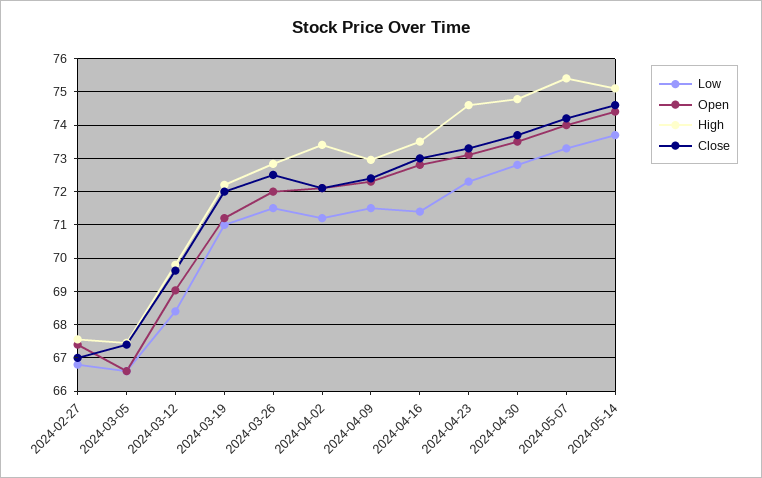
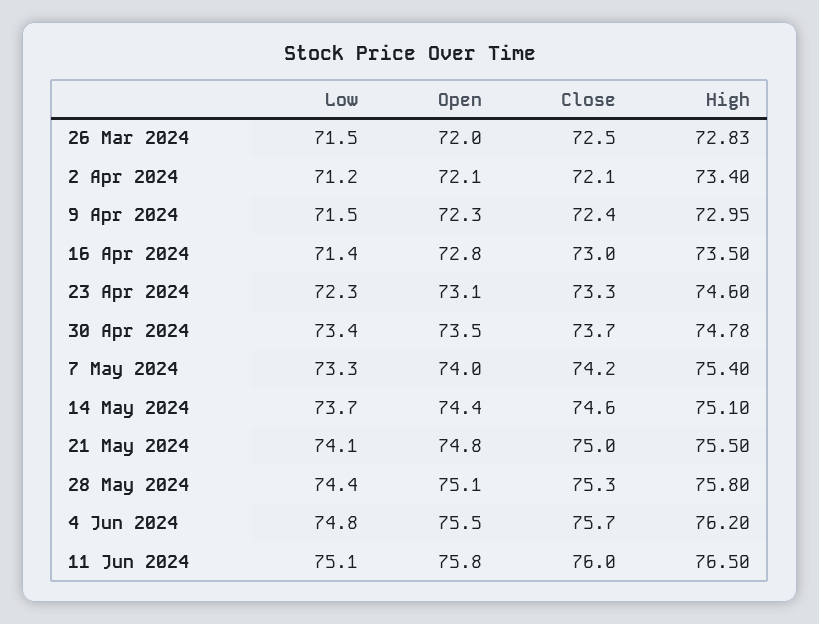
Low, 2024-02-27: 66.8 -> none
Open, 2024-02-27: 67.4 -> none
High, 2024-02-27: 67.6 -> none
Close, 2024-02-27: 67 -> none
Low, 2024-03-05: 66.6 -> none
Open, 2024-03-05: 66.6 -> none
High, 2024-03-05: 67.4 -> none
Close, 2024-03-05: 67.4 -> none
Low, 2024-03-12: 68.4 -> none
Open, 2024-03-12: 69 -> none
High, 2024-03-12: 69.8 -> none
Close, 2024-03-12: 69.6 -> none
Low, 2024-03-19: 71 -> none
Open, 2024-03-19: 71.2 -> none
High, 2024-03-19: 72.2 -> none
Close, 2024-03-19: 72 -> none
Low, 2024-04-30: 72.8 -> 73.4
Low, 21 May 2024: none -> 74.1
Open, 21 May 2024: none -> 74.8
Close, 21 May 2024: none -> 75
High, 21 May 2024: none -> 75.5
Low, 28 May 2024: none -> 74.4
Open, 28 May 2024: none -> 75.1
Close, 28 May 2024: none -> 75.3
High, 28 May 2024: none -> 75.8
Low, 4 Jun 2024: none -> 74.8
Open, 4 Jun 2024: none -> 75.5
Close, 4 Jun 2024: none -> 75.7
High, 4 Jun 2024: none -> 76.2
Low, 11 Jun 2024: none -> 75.1
Open, 11 Jun 2024: none -> 75.8
Close, 11 Jun 2024: none -> 76
High, 11 Jun 2024: none -> 76.5

